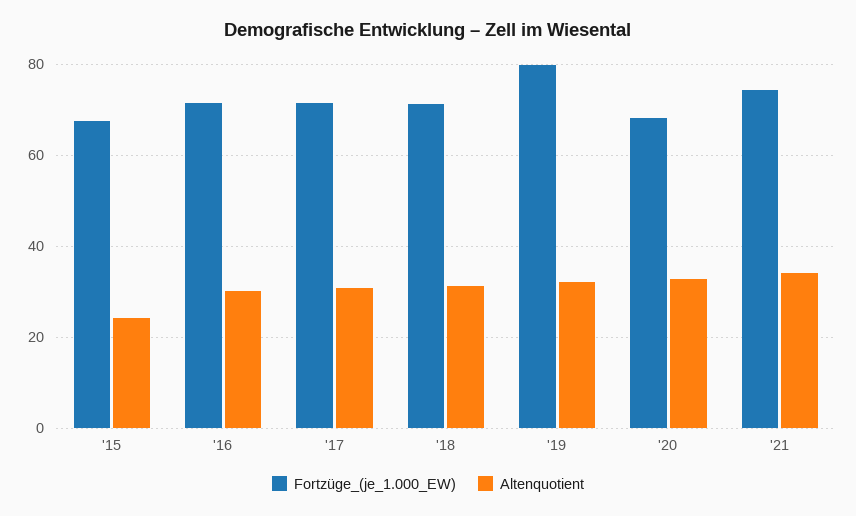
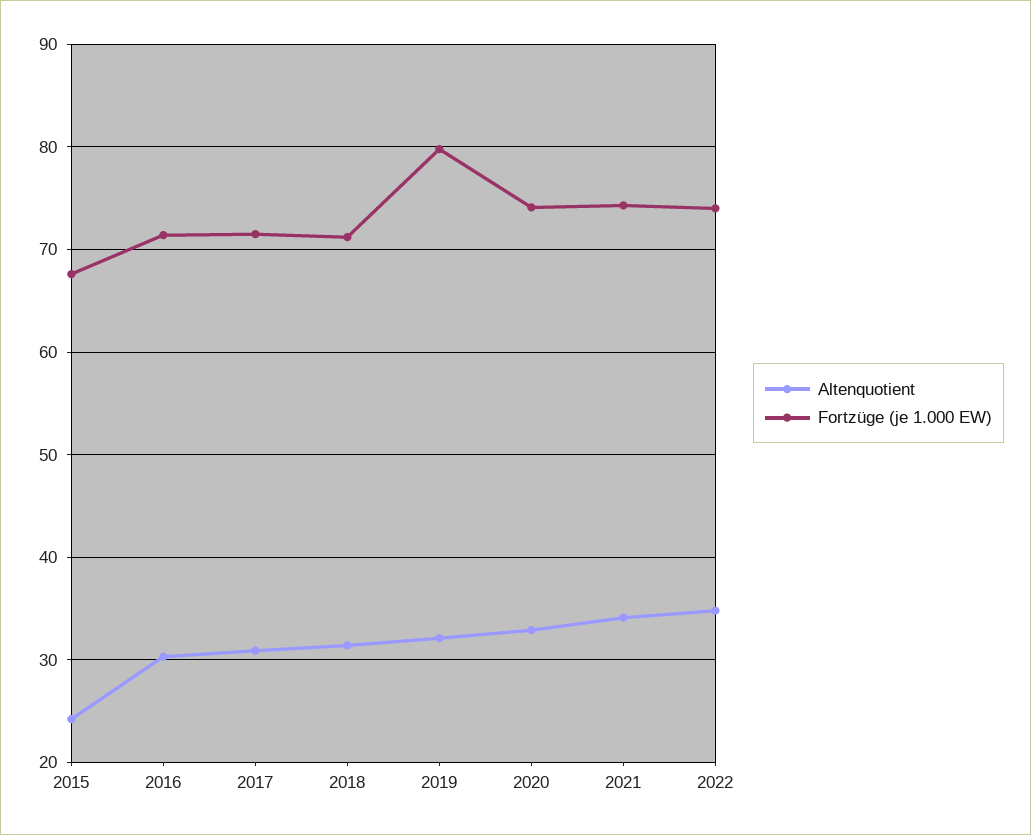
Fortzüge_(je_1.000_EW), '20: 68 -> 74
Altenquotient, 2022: none -> 35
Fortzüge_(je_1.000_EW), 2022: none -> 74

